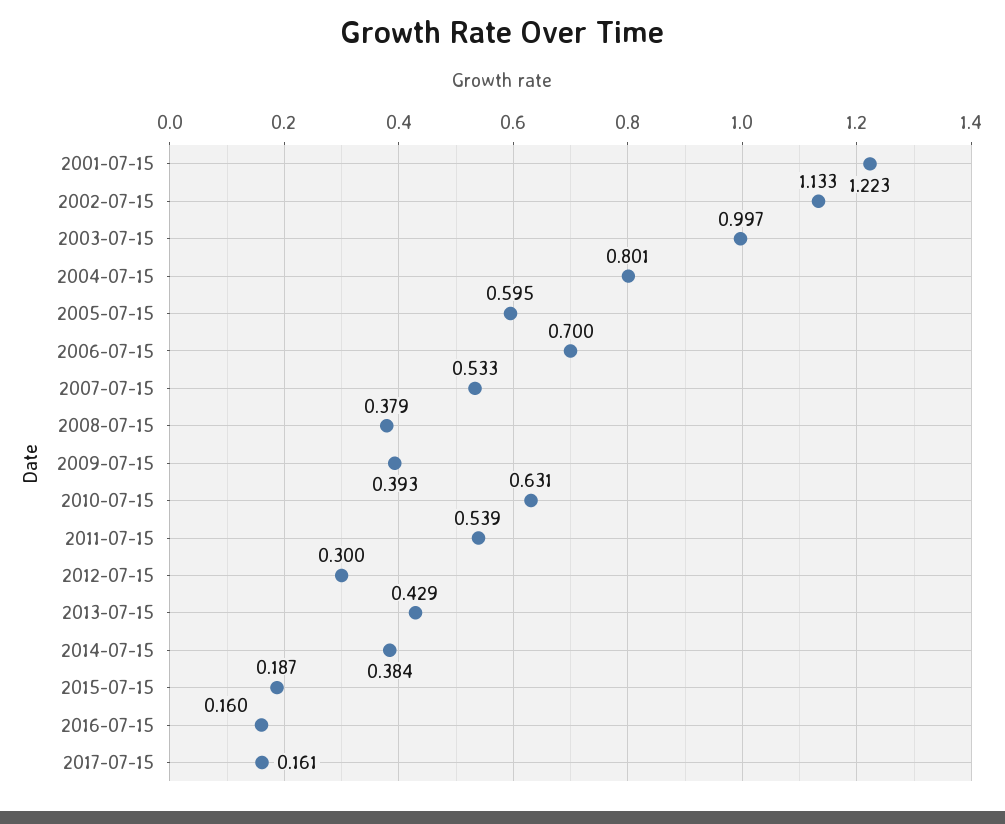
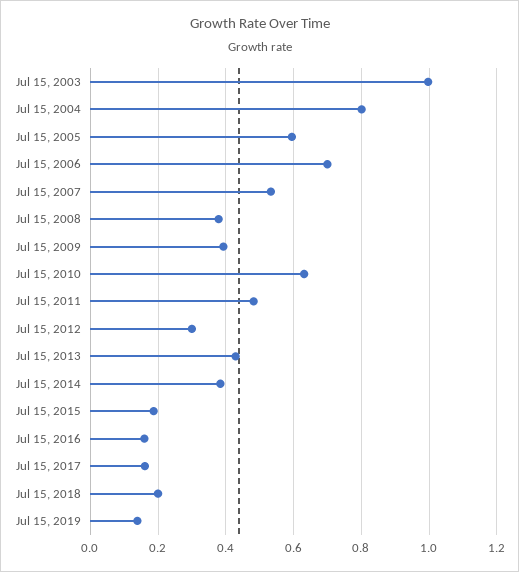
2001-07-15: 1.223 -> none
2002-07-15: 1.133 -> none
2011-07-15: 0.539 -> 0.48
Jul 15, 2018: none -> 0.2
Jul 15, 2019: none -> 0.14

